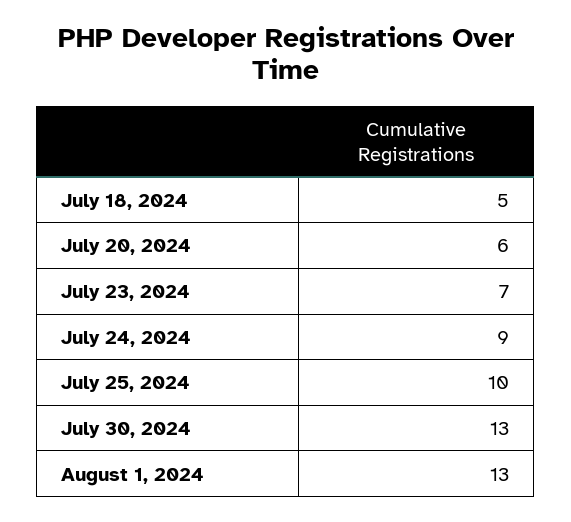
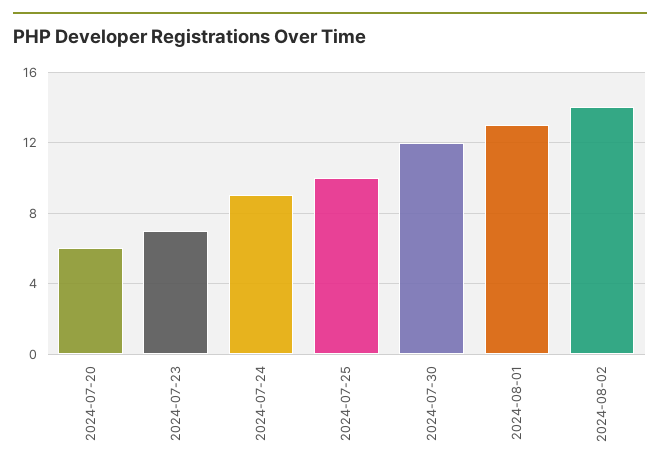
July 18, 2024: 5 -> none
July 30, 2024: 13 -> 12
2024-08-02: none -> 14

